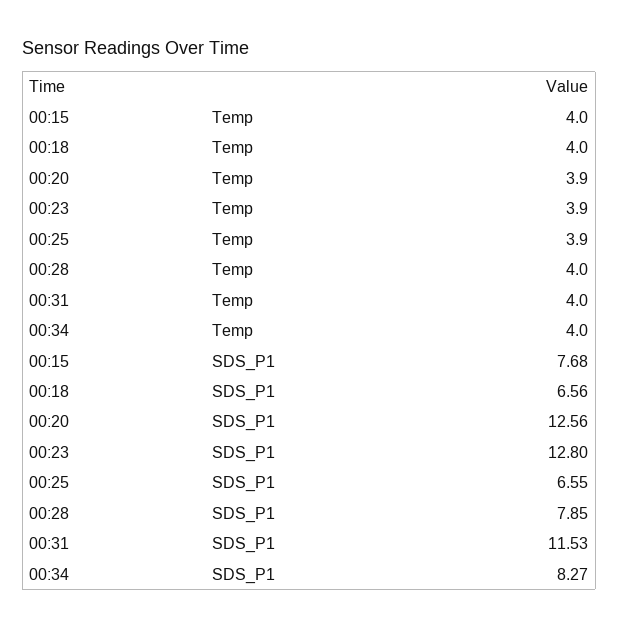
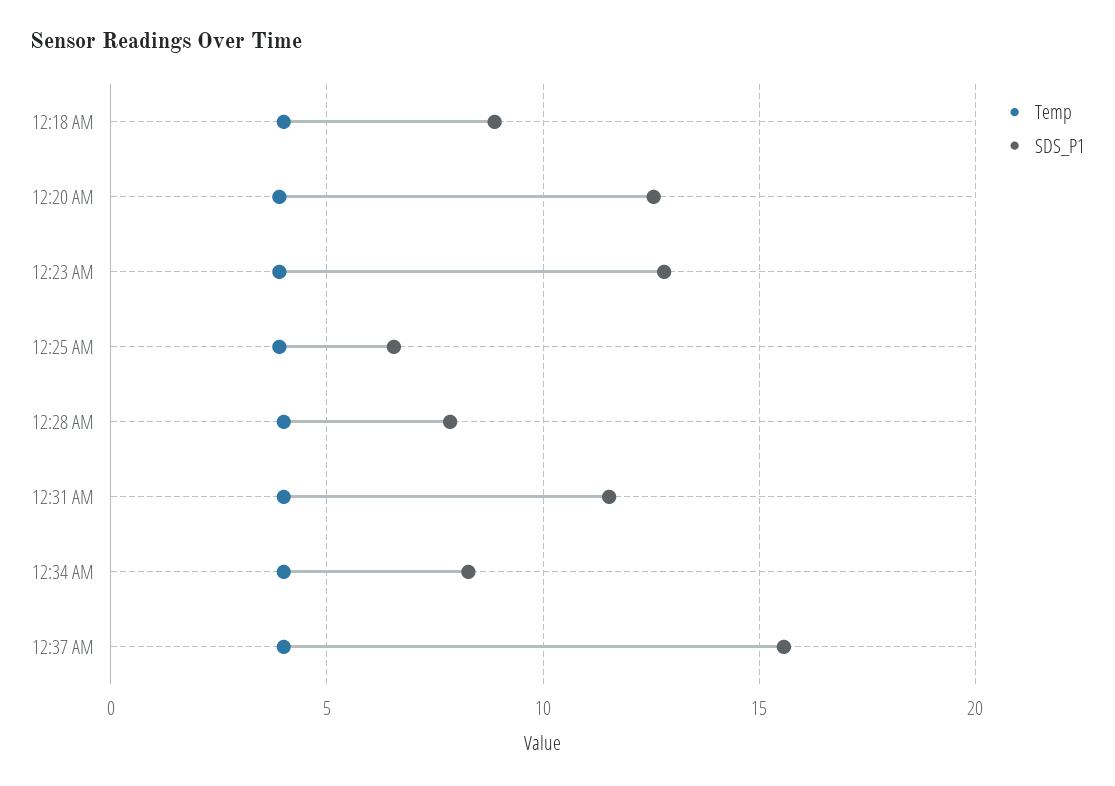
Temp, 00:15: 4 -> none
SDS_P1, 00:15: 7.68 -> none
SDS_P1, 00:18: 6.56 -> 9
Temp, 12:37 AM: none -> 4
SDS_P1, 12:37 AM: none -> 15.5

